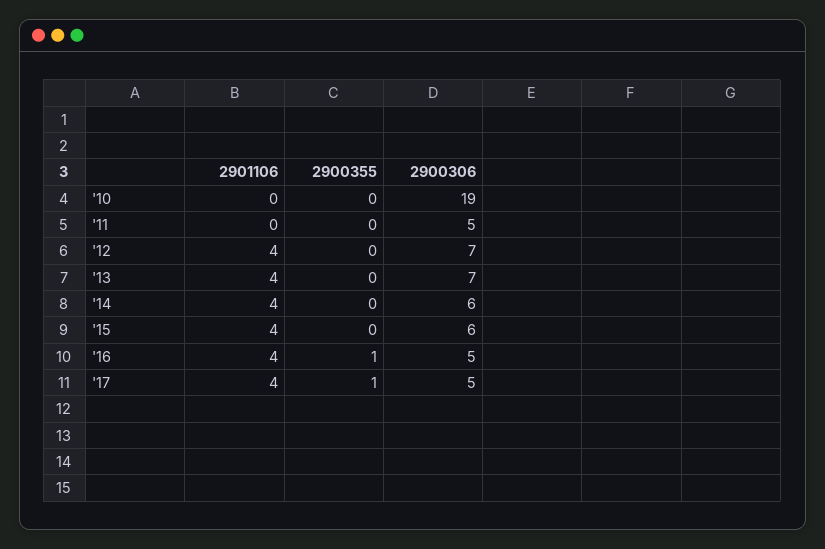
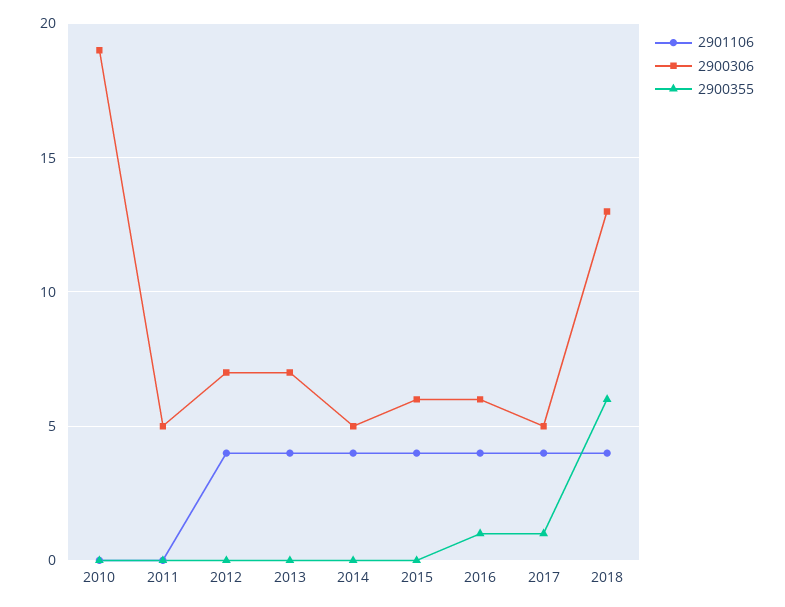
2900306, '14: 6 -> 5
2900306, '16: 5 -> 6
2901106, 2018: none -> 4
2900306, 2018: none -> 13
2900355, 2018: none -> 6

